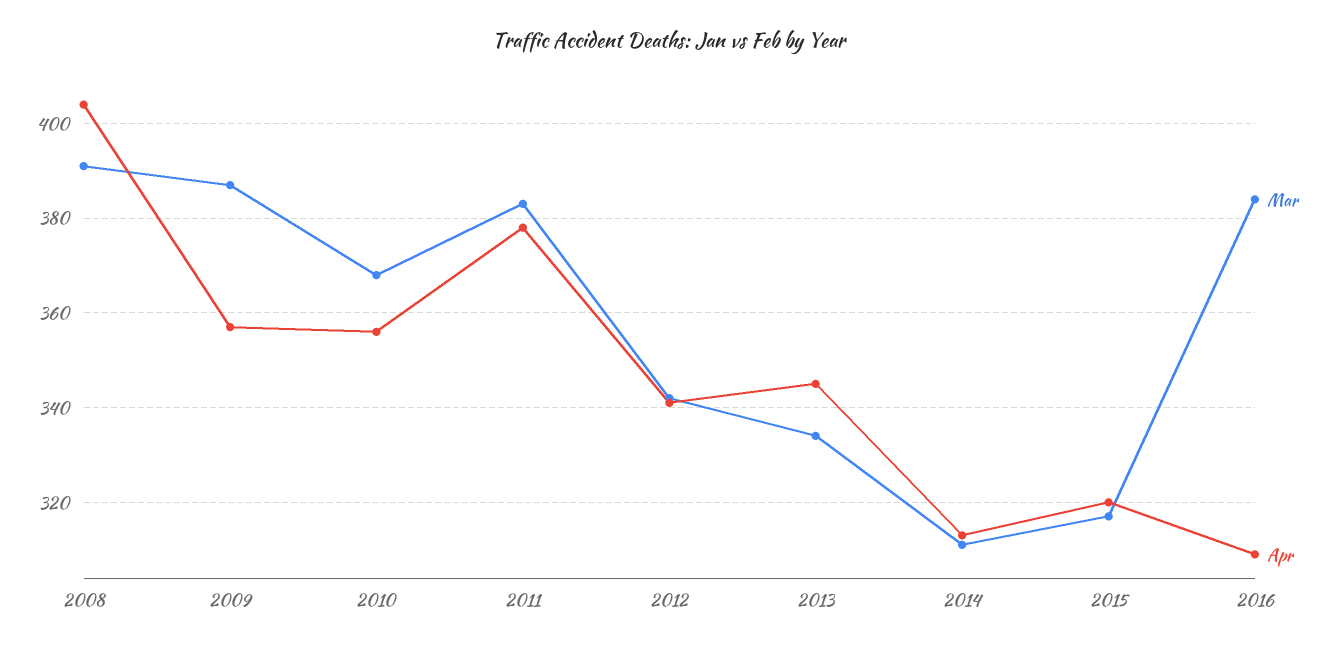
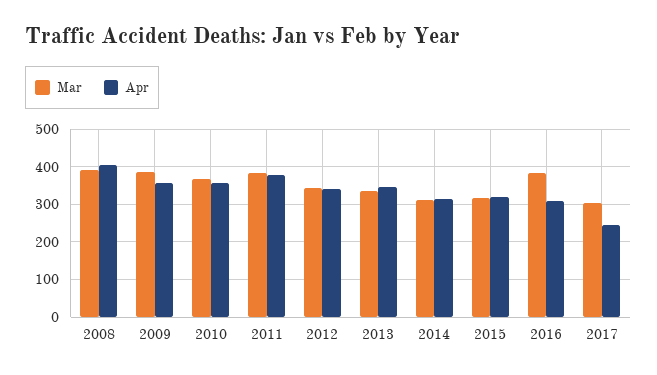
Mar, 2017: none -> 300
Apr, 2017: none -> 240

